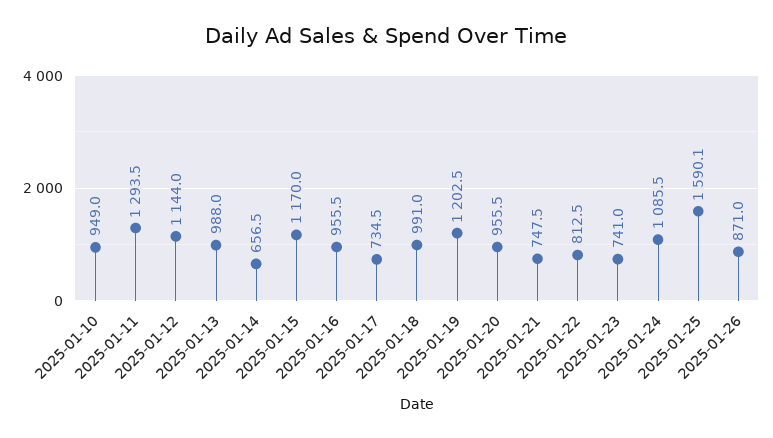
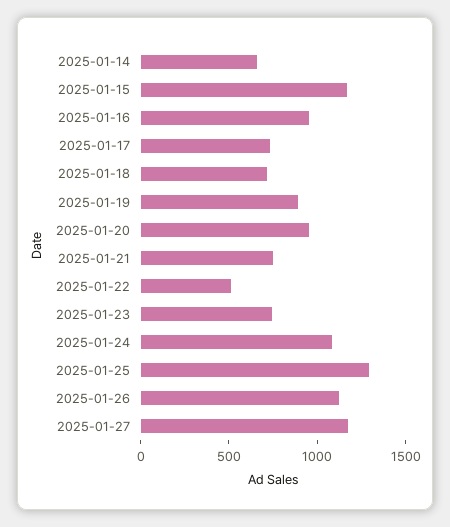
2025-01-10: 949 -> none
2025-01-11: 1293.5 -> none
2025-01-12: 1144 -> none
2025-01-13: 988 -> none
2025-01-18: 991 -> 700
2025-01-19: 1202.5 -> 900
2025-01-22: 812.5 -> 500
2025-01-25: 1590.1 -> 1300
2025-01-26: 871 -> 1100
2025-01-27: none -> 1200

